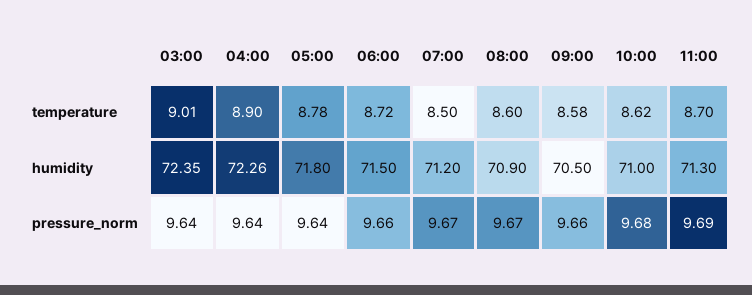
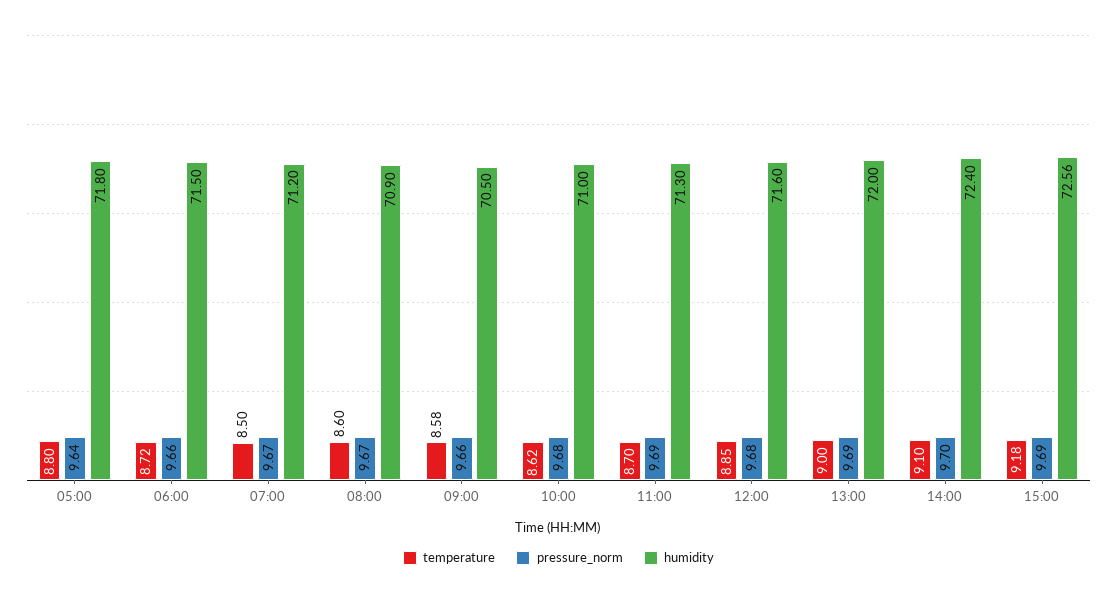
temperature, 03:00: 9.01 -> none
temperature, 04:00: 8.9 -> none
temperature, 05:00: 8.78 -> 8.8
humidity, 03:00: 72.35 -> none
humidity, 04:00: 72.26 -> none
pressure_norm, 03:00: 9.64 -> none
pressure_norm, 04:00: 9.64 -> none
temperature, 12:00: none -> 8.85
pressure_norm, 12:00: none -> 9.68
humidity, 12:00: none -> 71.6
temperature, 13:00: none -> 9
pressure_norm, 13:00: none -> 9.69
humidity, 13:00: none -> 72
temperature, 14:00: none -> 9.1
pressure_norm, 14:00: none -> 9.7
humidity, 14:00: none -> 72.4
temperature, 15:00: none -> 9.18
pressure_norm, 15:00: none -> 9.69
humidity, 15:00: none -> 72.56

